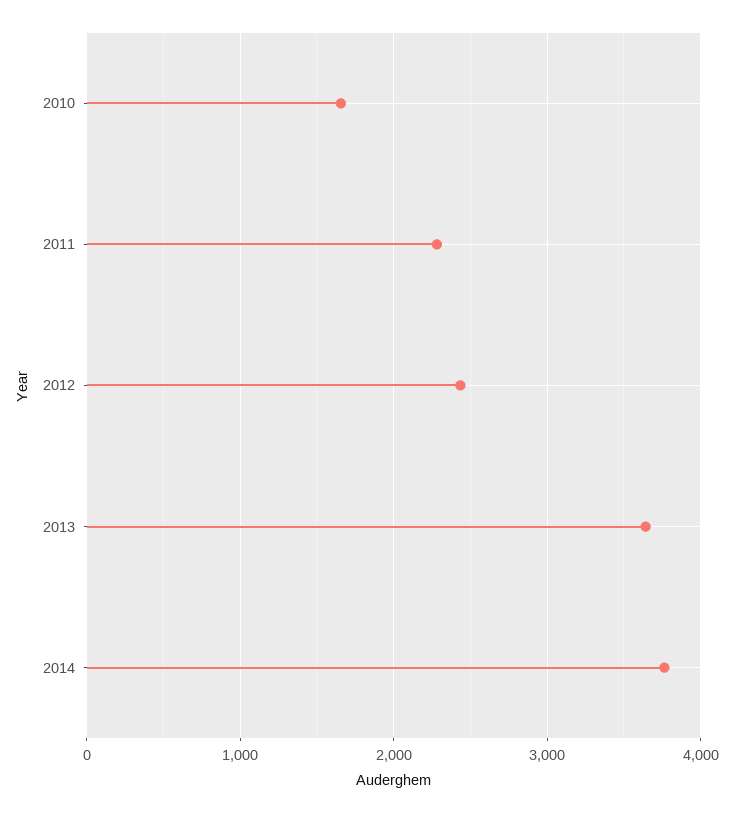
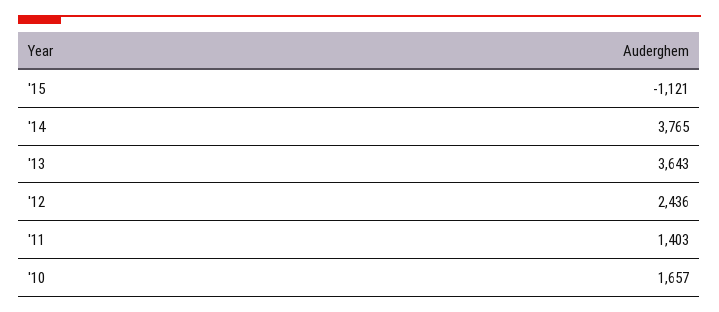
2011: 2300 -> 1403
'15: none -> -1121

